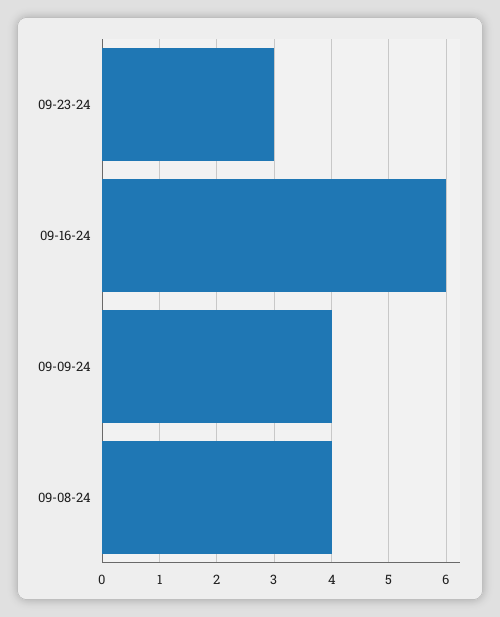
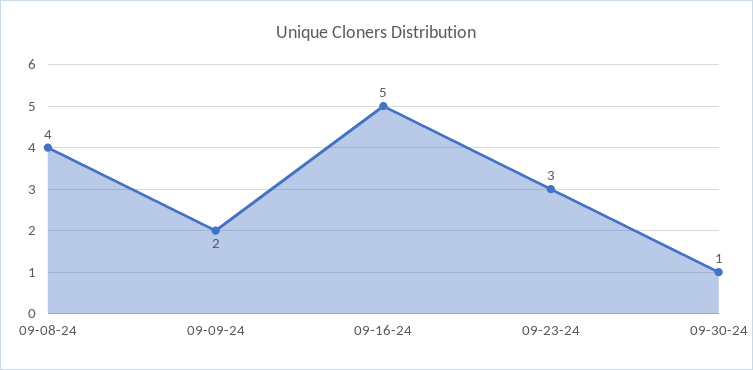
09-16-24: 6 -> 5
09-09-24: 4 -> 2
09-30-24: none -> 1

